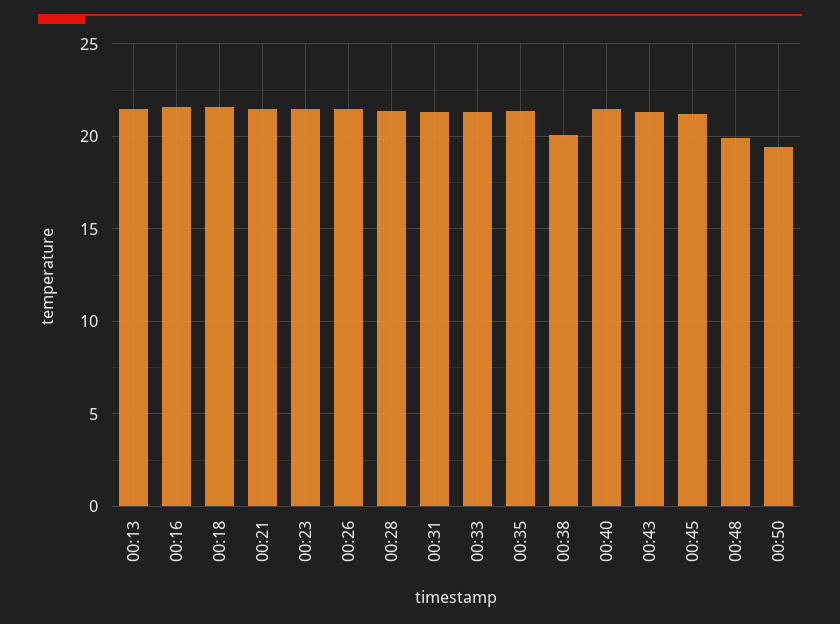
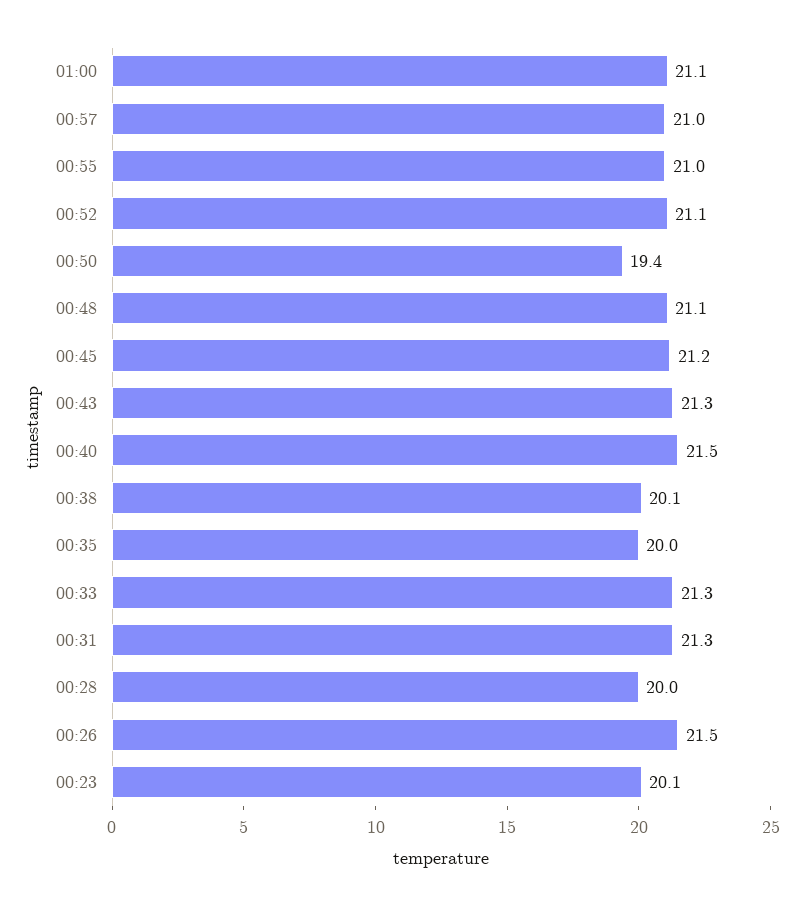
00:13: 21.5 -> none
00:16: 21.5 -> none
00:18: 21.5 -> none
00:21: 21.5 -> none
00:23: 21.5 -> 20.1
00:28: 21.5 -> 20
00:35: 21.5 -> 20
00:48: 20 -> 21.1
01:00: none -> 21.1
00:57: none -> 21
00:55: none -> 21
00:52: none -> 21.1

